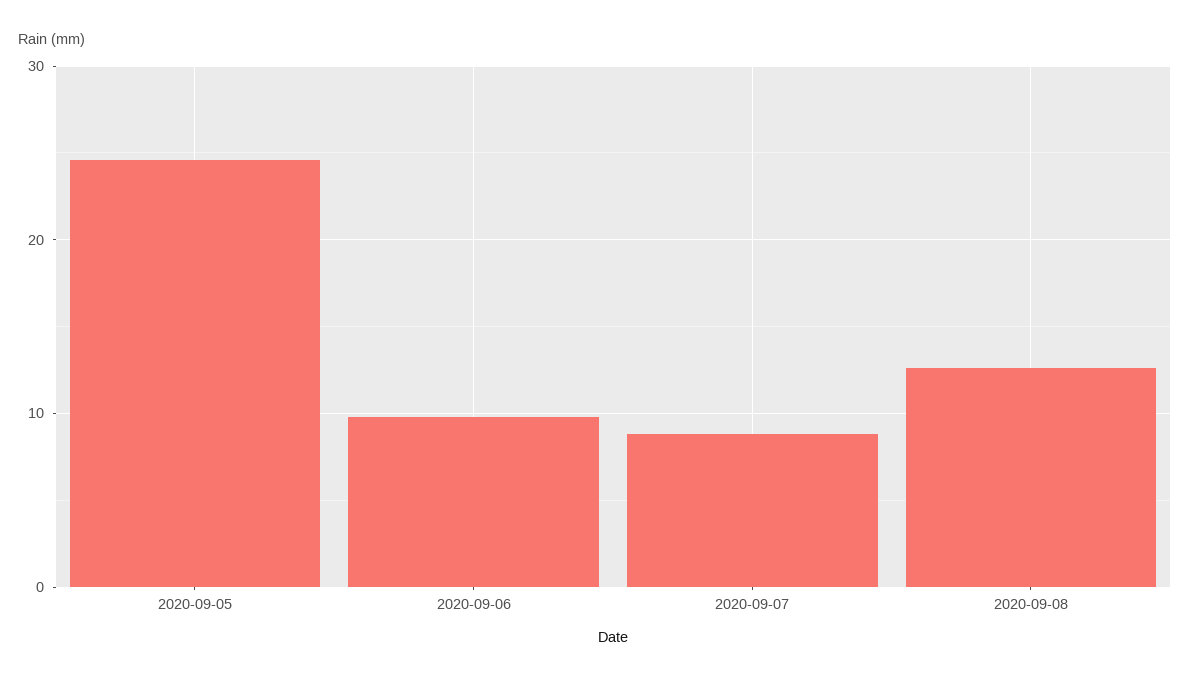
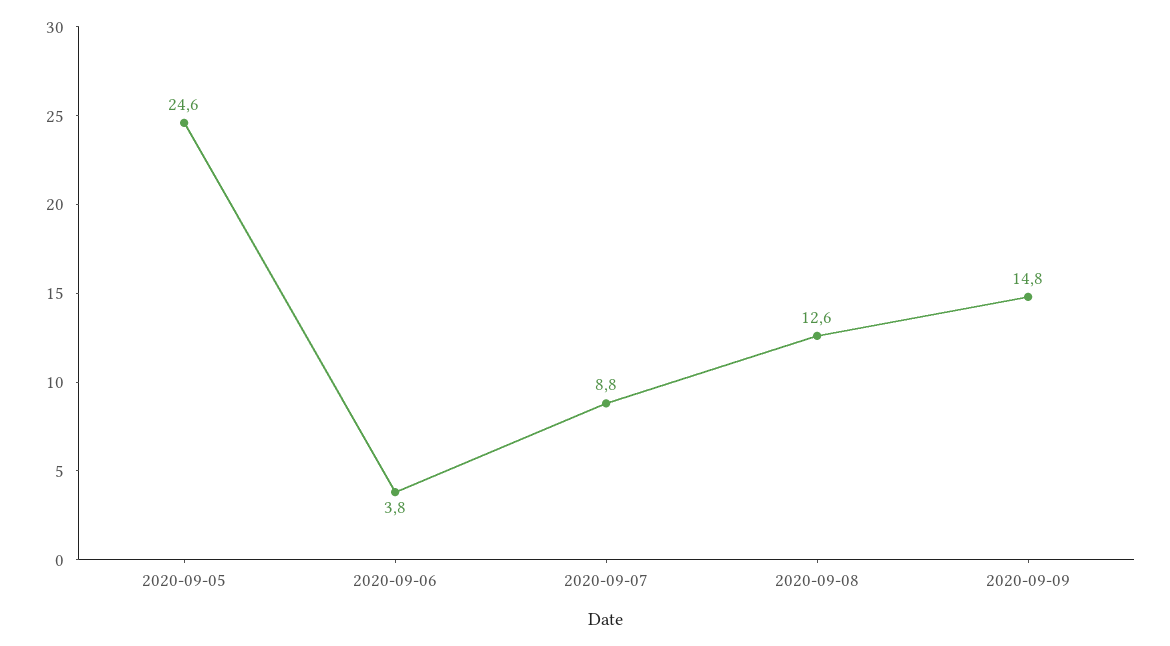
2020-09-06: 10 -> 3.8
2020-09-09: none -> 14.8

